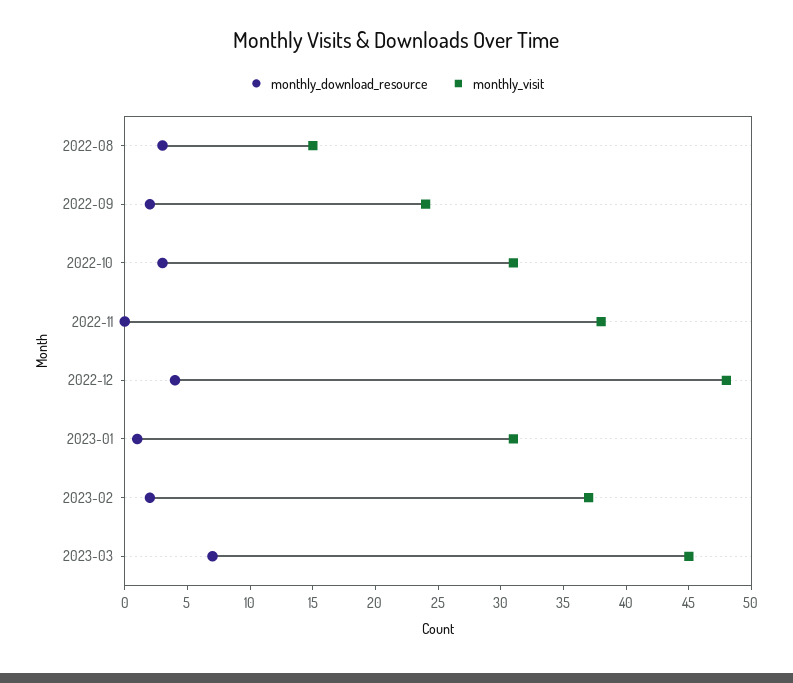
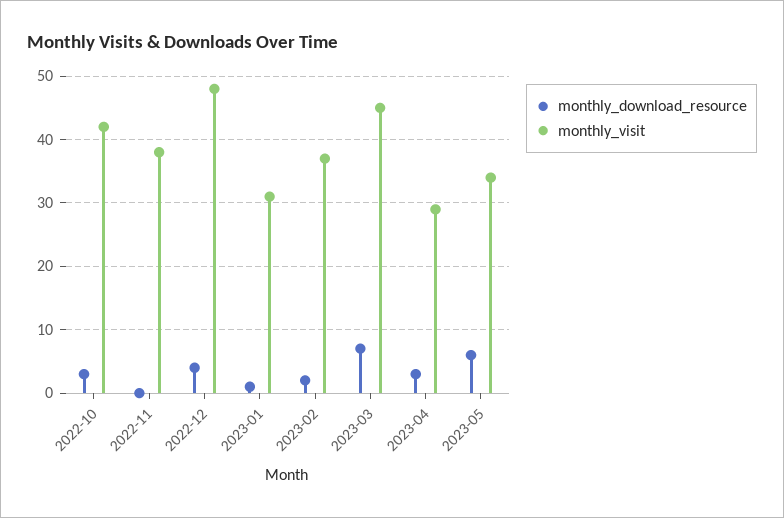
monthly_download_resource, 2022-08: 3 -> none
monthly_visit, 2022-08: 15 -> none
monthly_download_resource, 2022-09: 2 -> none
monthly_visit, 2022-09: 24 -> none
monthly_visit, 2022-10: 31 -> 42
monthly_download_resource, 2023-04: none -> 3
monthly_visit, 2023-04: none -> 29
monthly_download_resource, 2023-05: none -> 6
monthly_visit, 2023-05: none -> 34

